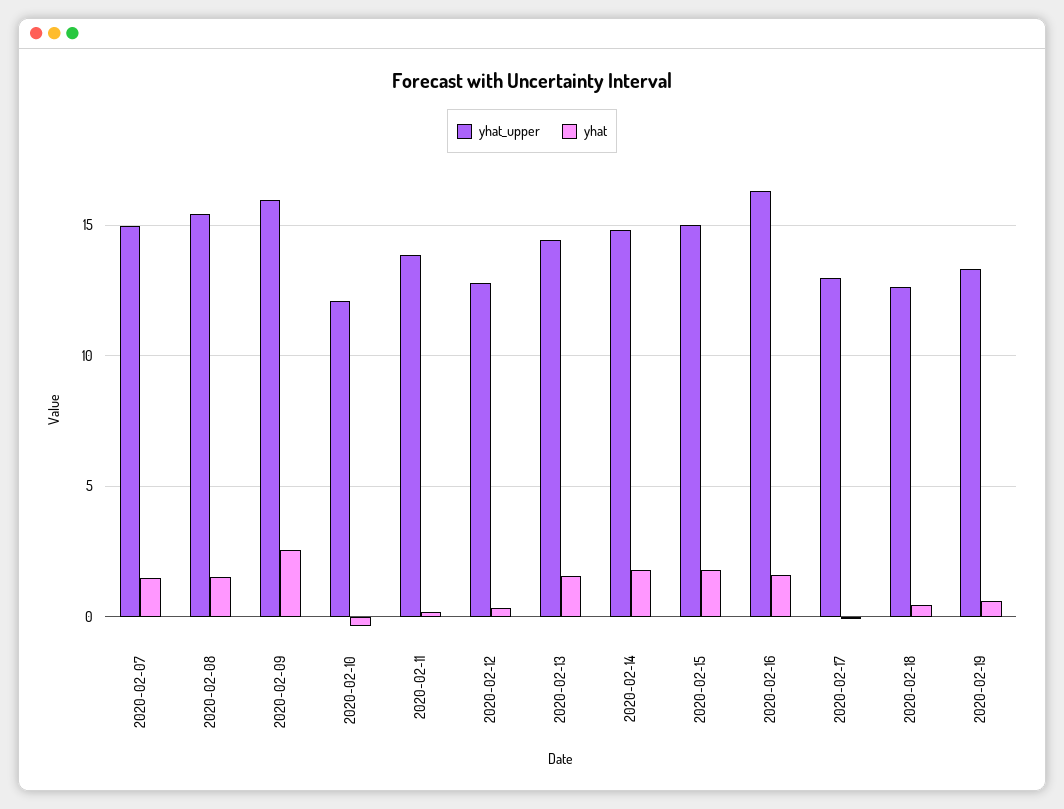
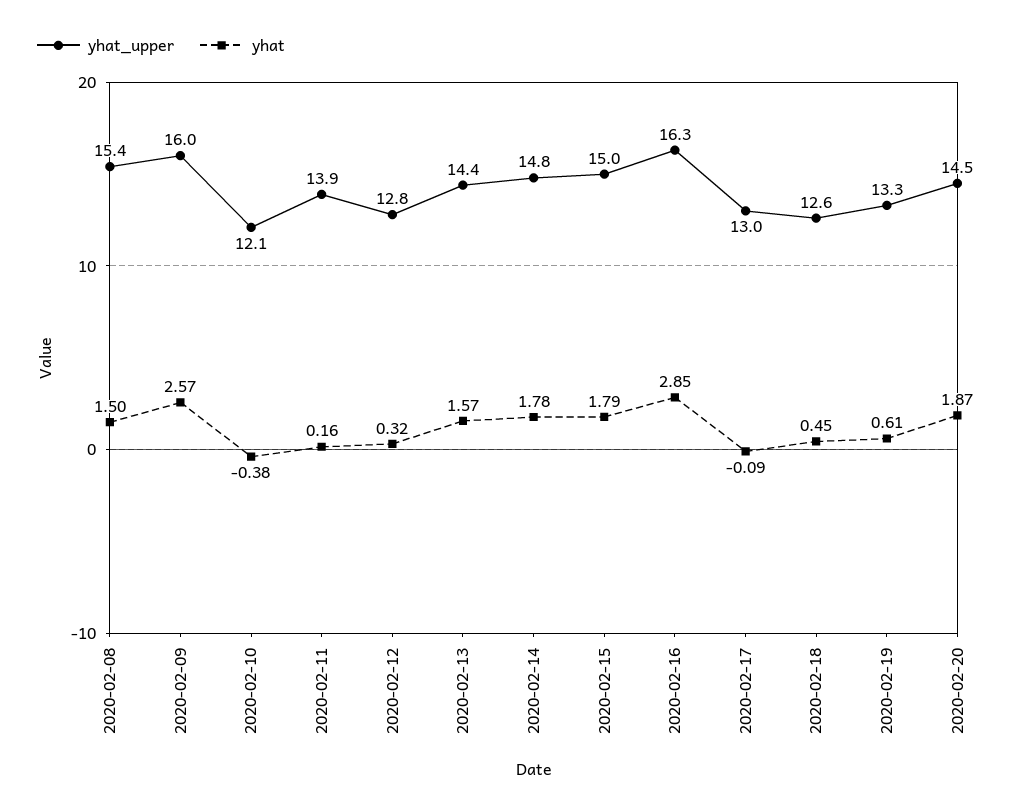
yhat_upper, 2020-02-07: 15 -> none
yhat, 2020-02-07: 1.5 -> none
yhat, 2020-02-16: 1.5 -> 2.85
yhat_upper, 2020-02-20: none -> 14.5
yhat, 2020-02-20: none -> 1.87

